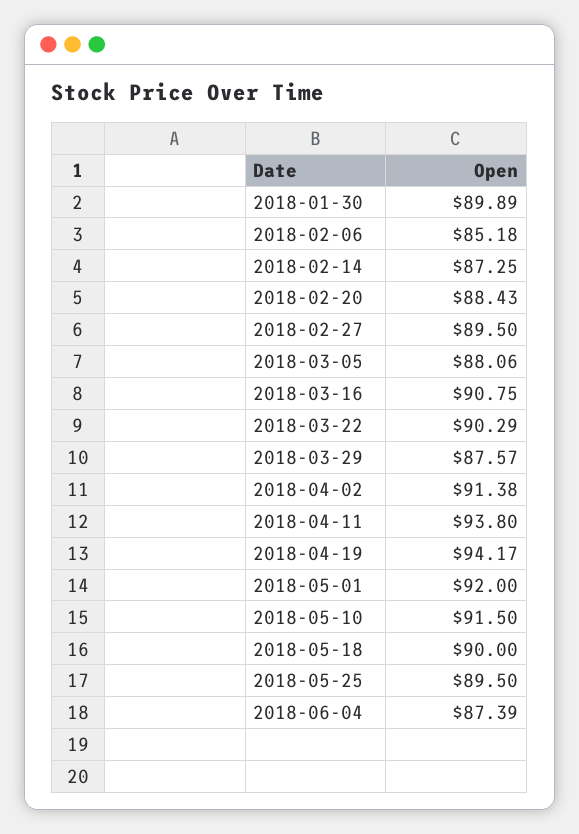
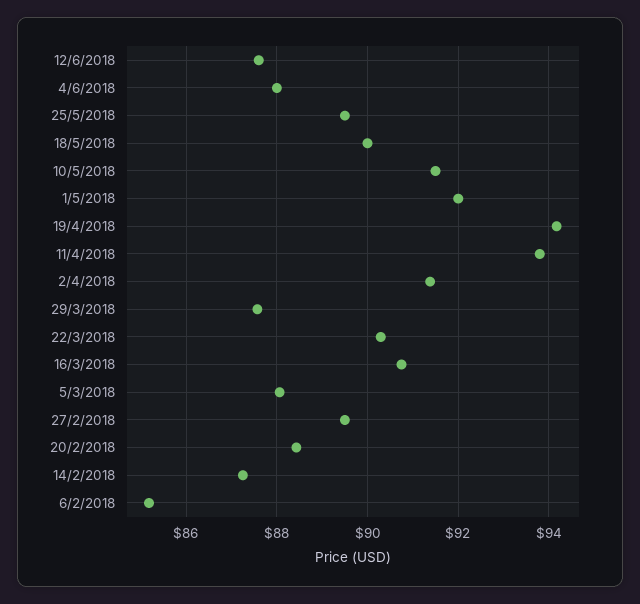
2018-01-30: 89.89 -> none
2018-06-04: 87.39 -> 88
12/6/2018: none -> 87.6

